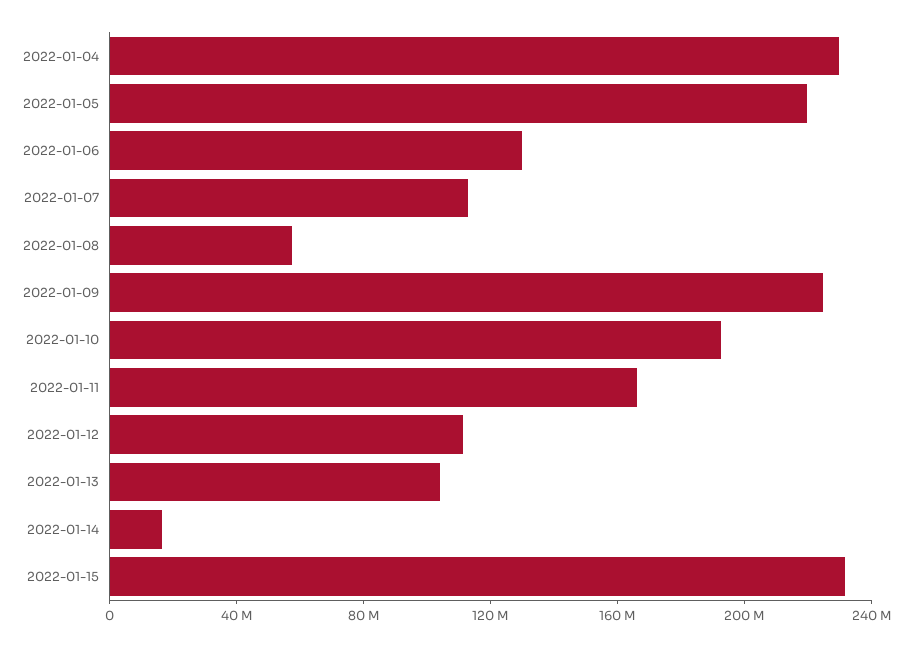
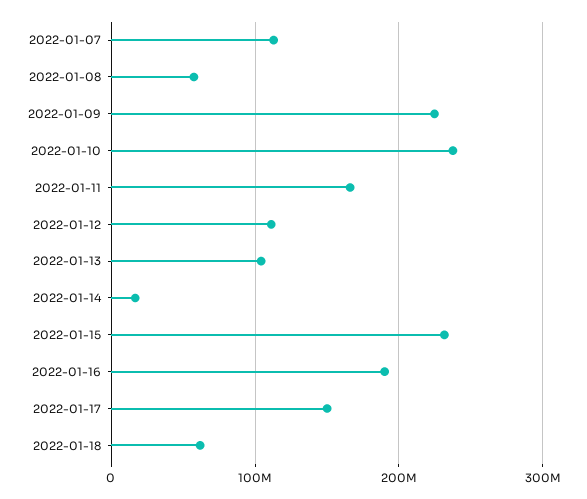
2022-01-04: 230000000 -> none
2022-01-05: 220000000 -> none
2022-01-06: 130000000 -> none
2022-01-10: 190000000 -> 240000000
2022-01-16: none -> 190000000
2022-01-17: none -> 150000000
2022-01-18: none -> 60000000

